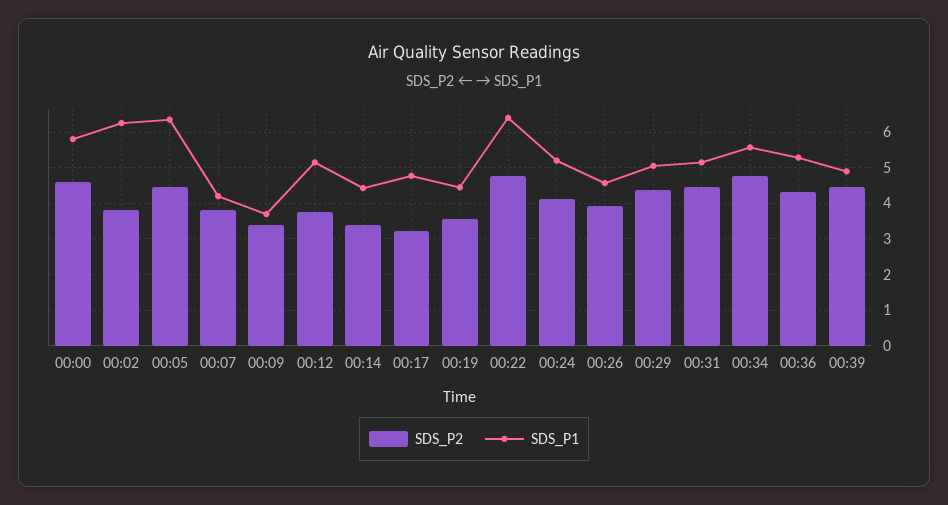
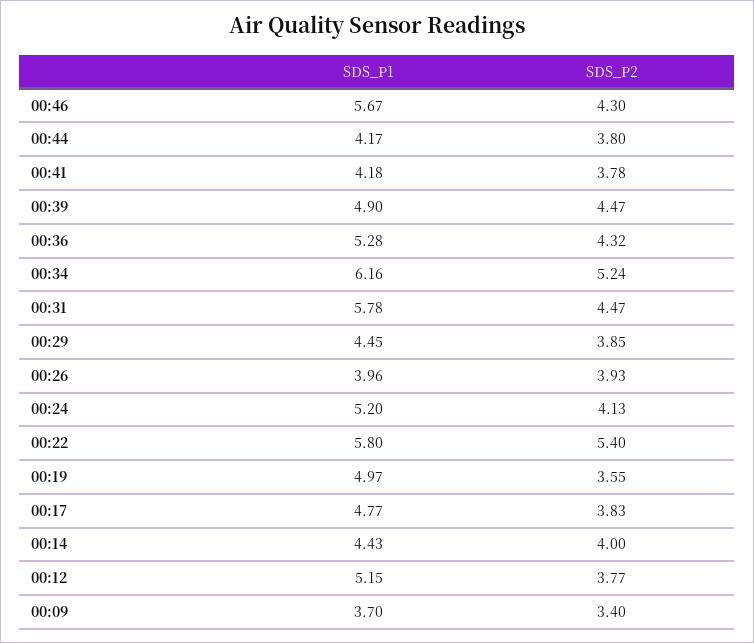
SDS_P2, 00:00: 4.6 -> none
SDS_P1, 00:00: 5.8 -> none
SDS_P2, 00:02: 3.8 -> none
SDS_P1, 00:02: 6.2 -> none
SDS_P2, 00:05: 4.4 -> none
SDS_P1, 00:05: 6.4 -> none
SDS_P2, 00:07: 3.8 -> none
SDS_P1, 00:07: 4.2 -> none
SDS_P2, 00:14: 3.4 -> 4
SDS_P2, 00:17: 3.2 -> 3.83
SDS_P1, 00:19: 4.4 -> 4.97
SDS_P2, 00:22: 4.8 -> 5.4
SDS_P1, 00:22: 6.4 -> 5.8
SDS_P1, 00:26: 4.6 -> 3.96
SDS_P2, 00:29: 4.4 -> 3.85
SDS_P1, 00:29: 5 -> 4.45
SDS_P1, 00:31: 5.2 -> 5.78
SDS_P2, 00:34: 4.8 -> 5.24
SDS_P1, 00:34: 5.6 -> 6.16
SDS_P1, 00:46: none -> 5.67
SDS_P2, 00:46: none -> 4.3
SDS_P1, 00:44: none -> 4.17
SDS_P2, 00:44: none -> 3.8
SDS_P1, 00:41: none -> 4.18
SDS_P2, 00:41: none -> 3.78

